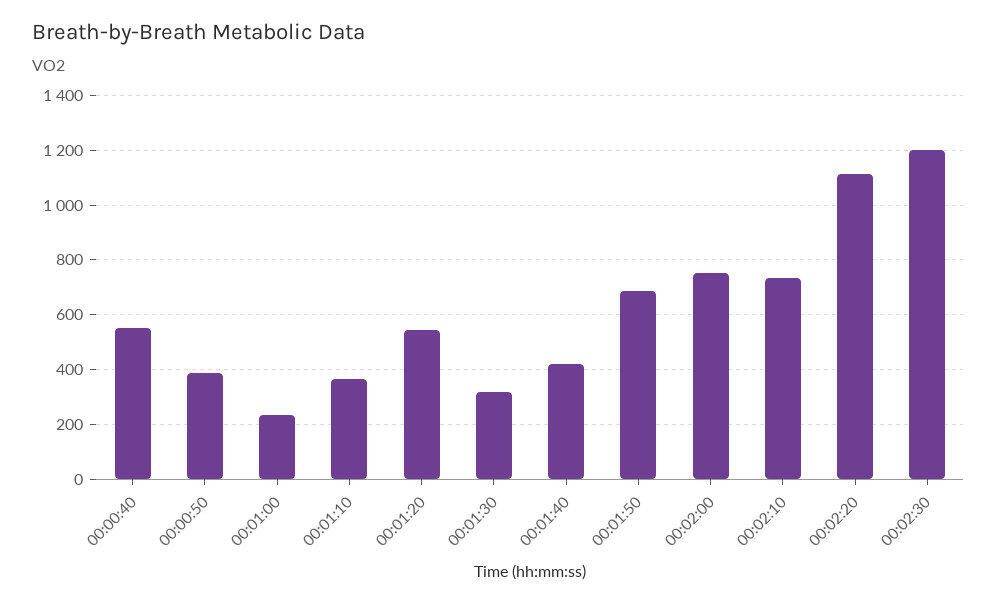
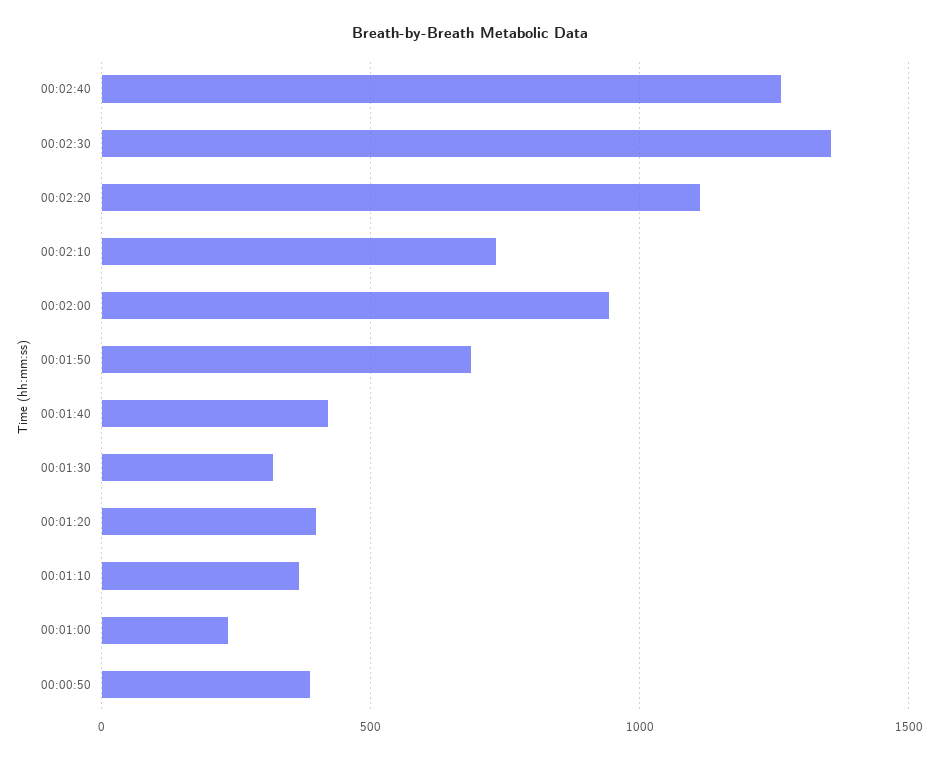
00:00:40: 550 -> none
00:01:20: 550 -> 400
00:02:00: 750 -> 950
00:02:30: 1200 -> 1350
00:02:40: none -> 1250

